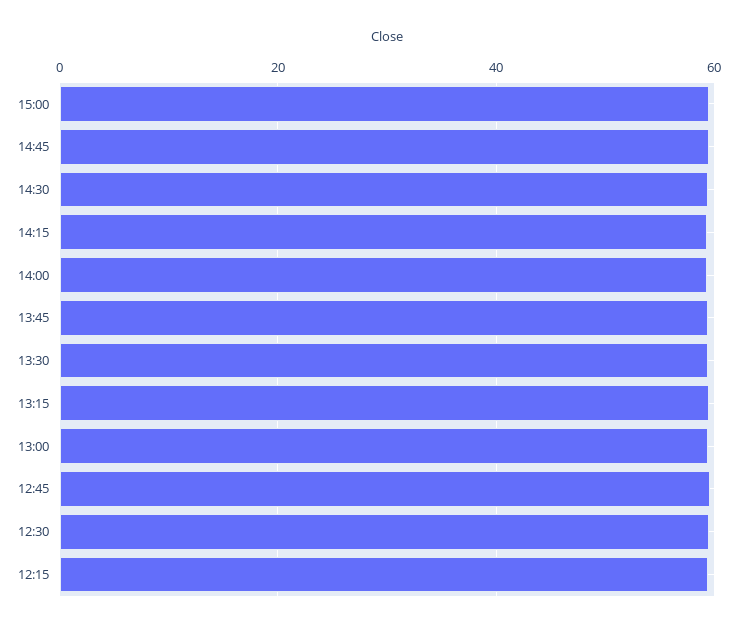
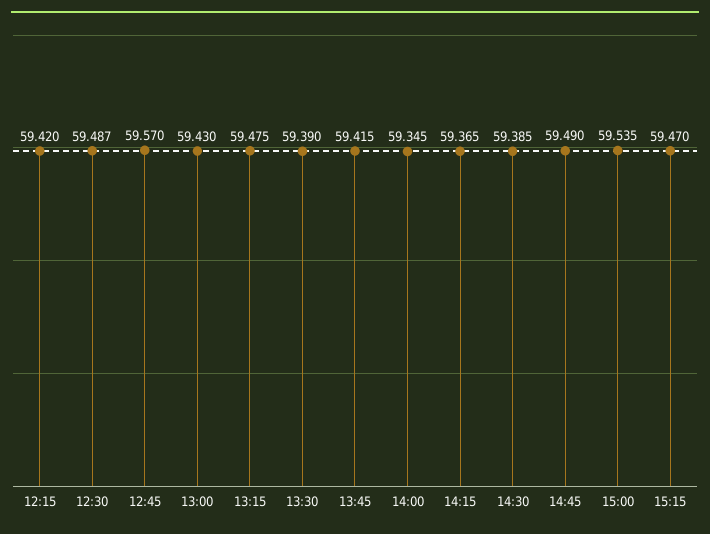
15:15: none -> 59.47

